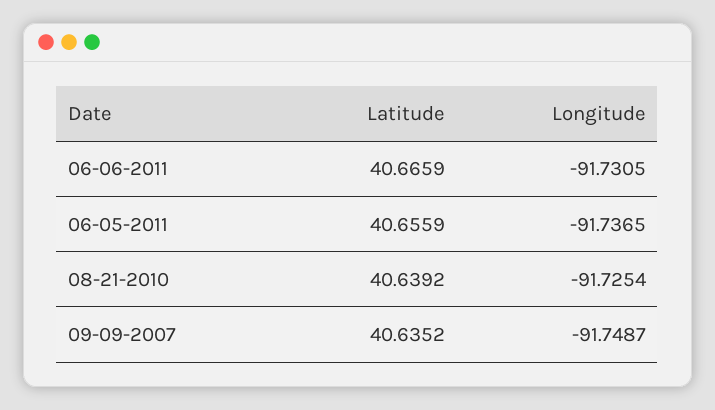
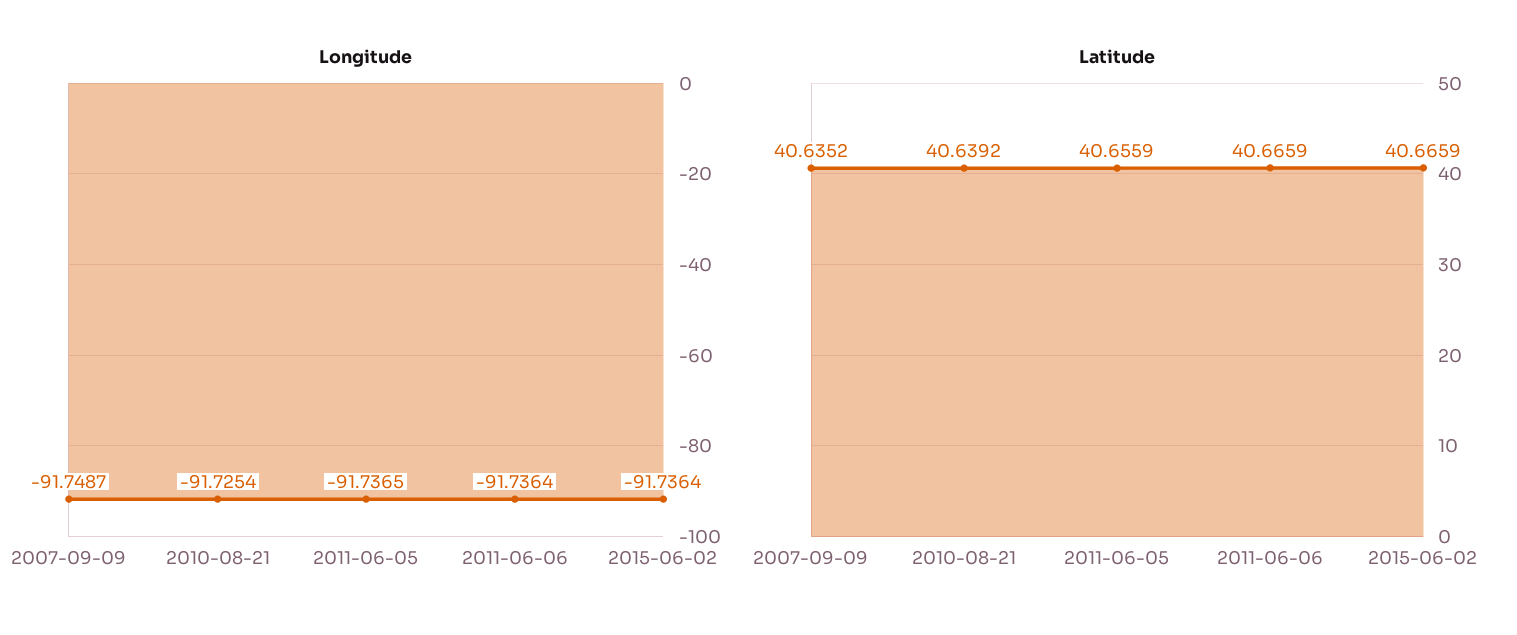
Longitude, 06-06-2011: -91.7305 -> -91.7364
Longitude, 2015-06-02: none -> -91.7364
Latitude, 2015-06-02: none -> 40.6659

